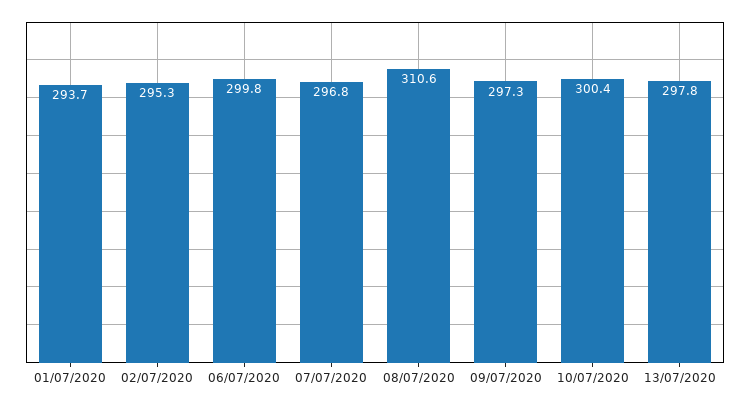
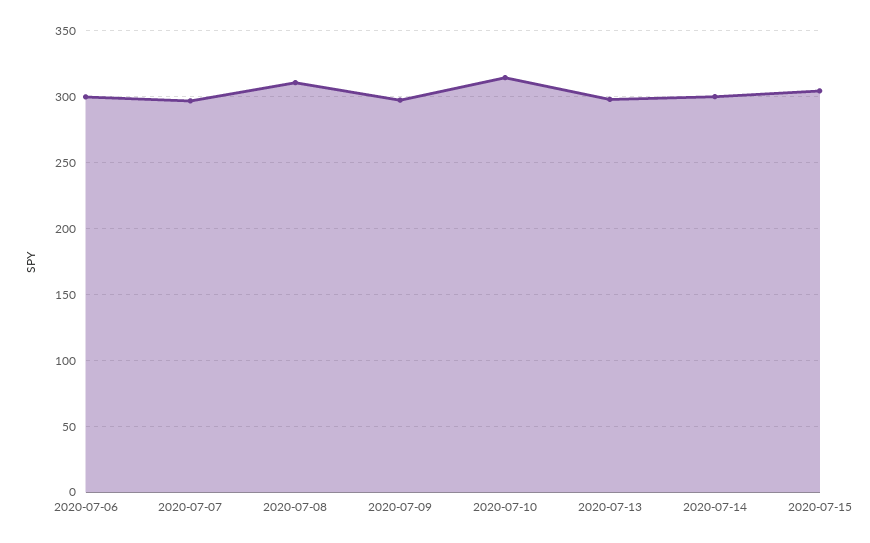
01/07/2020: 293.7 -> none
02/07/2020: 295.3 -> none
10/07/2020: 300.4 -> 315
2020-07-14: none -> 300
2020-07-15: none -> 305

